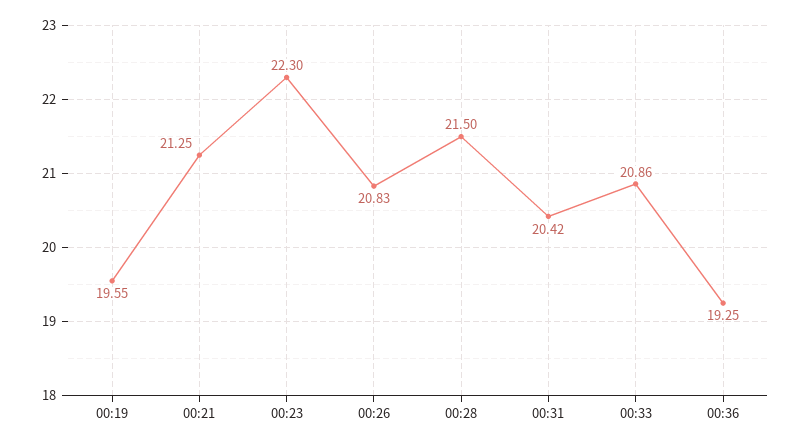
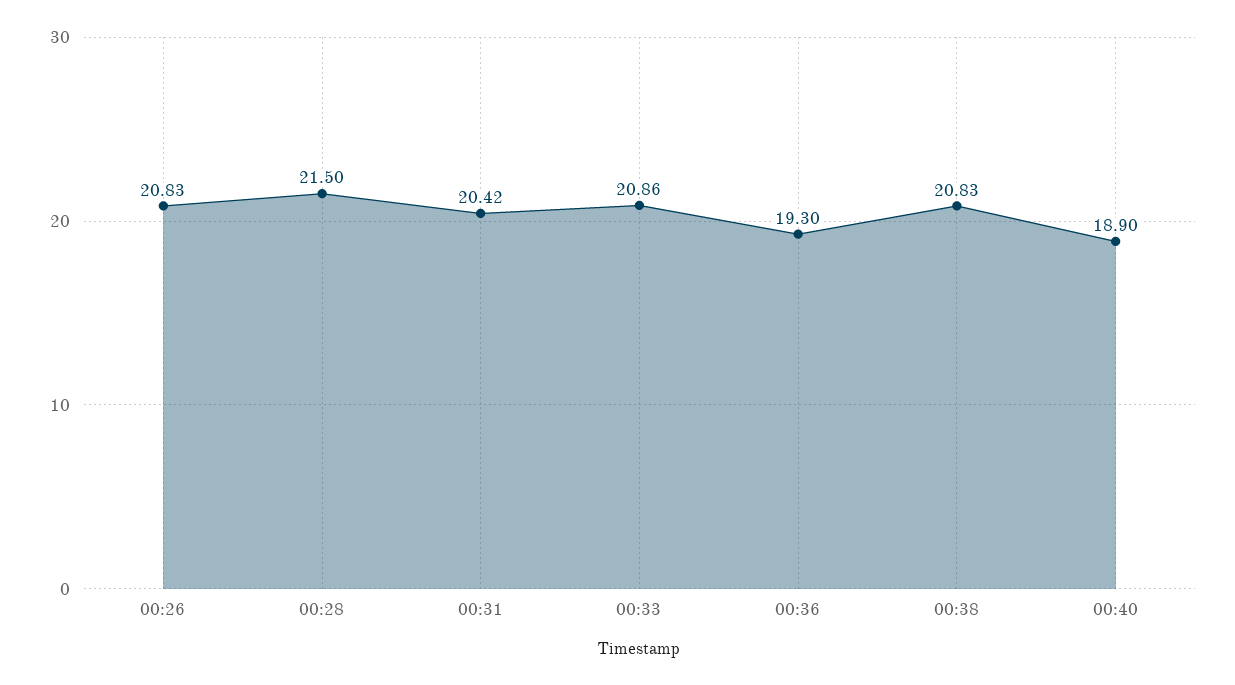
00:19: 19.55 -> none
00:21: 21.25 -> none
00:23: 22.3 -> none
00:36: 19.25 -> 19.3
00:38: none -> 20.83
00:40: none -> 18.9

